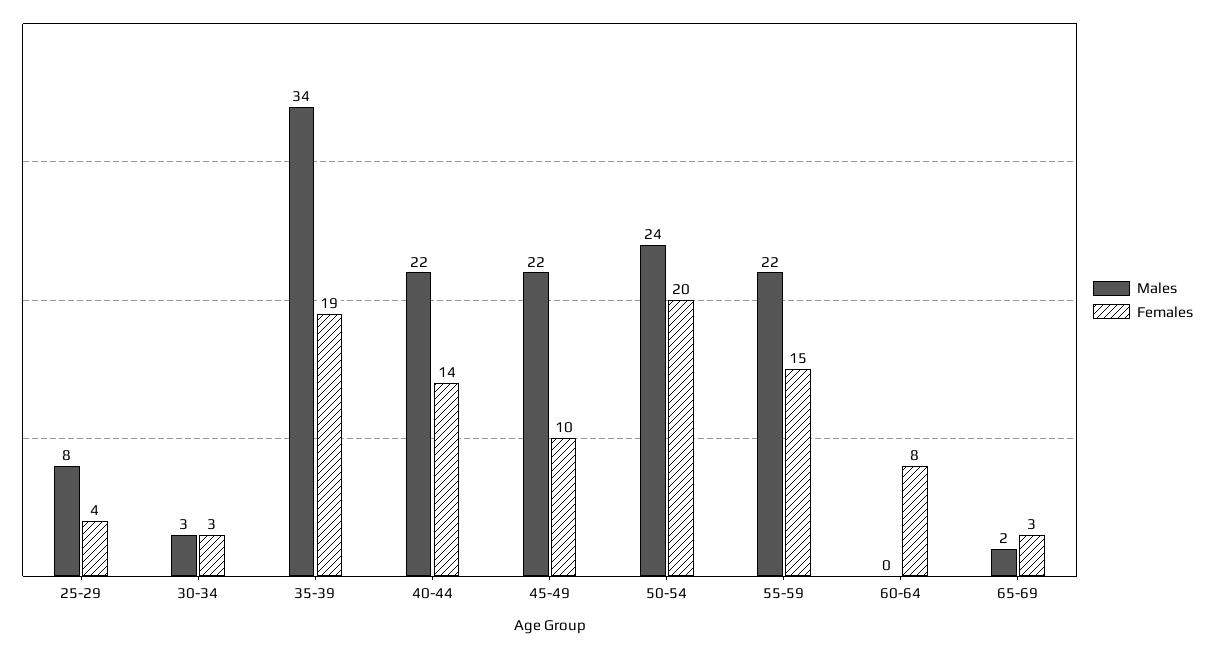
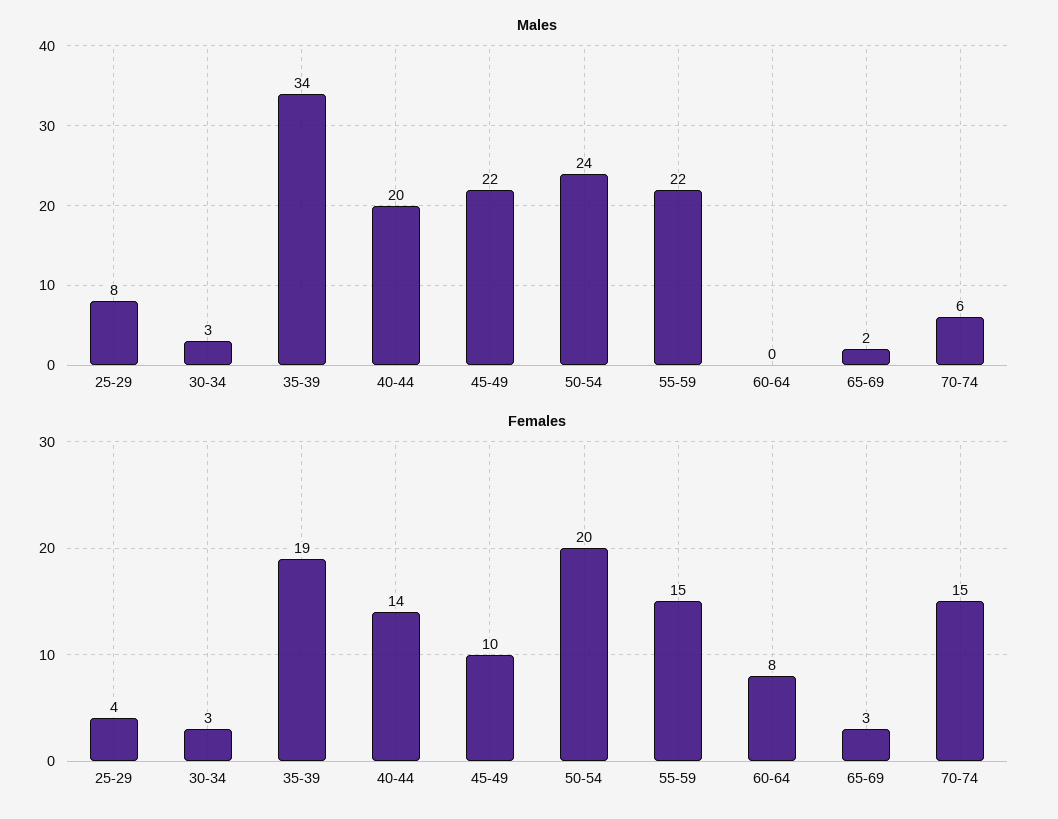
Males, 40-44: 22 -> 20
Males, 70-74: none -> 6
Females, 70-74: none -> 15

